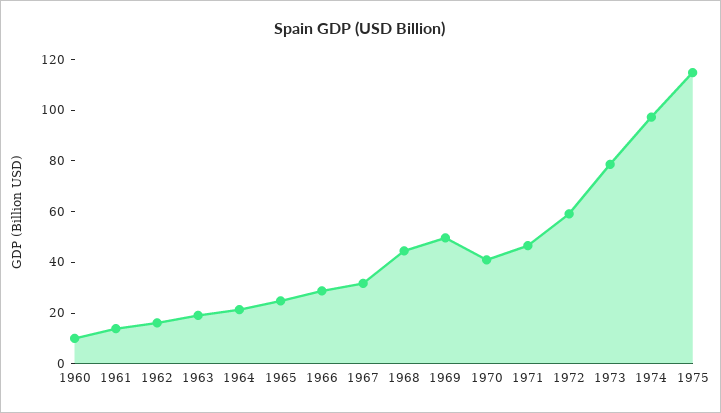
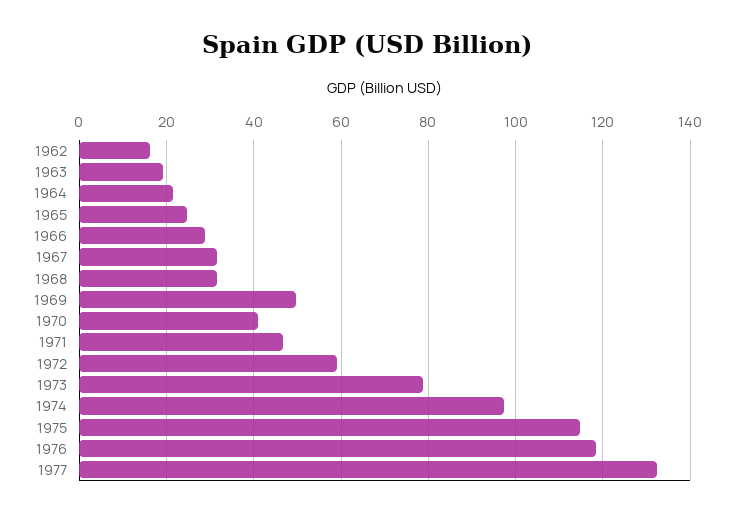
1960: 10 -> none
1961: 15 -> none
1968: 45 -> 32
1976: none -> 118
1977: none -> 132

